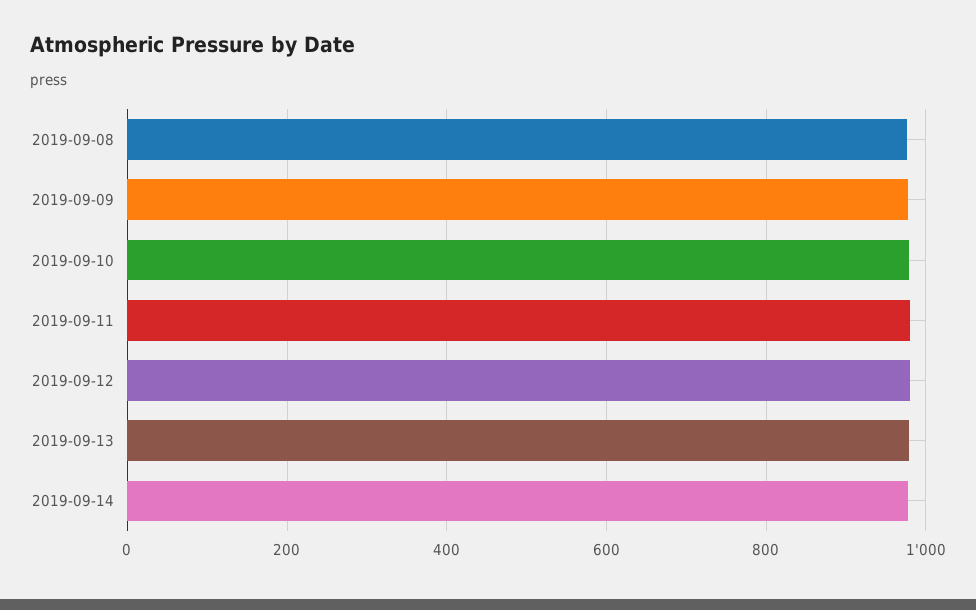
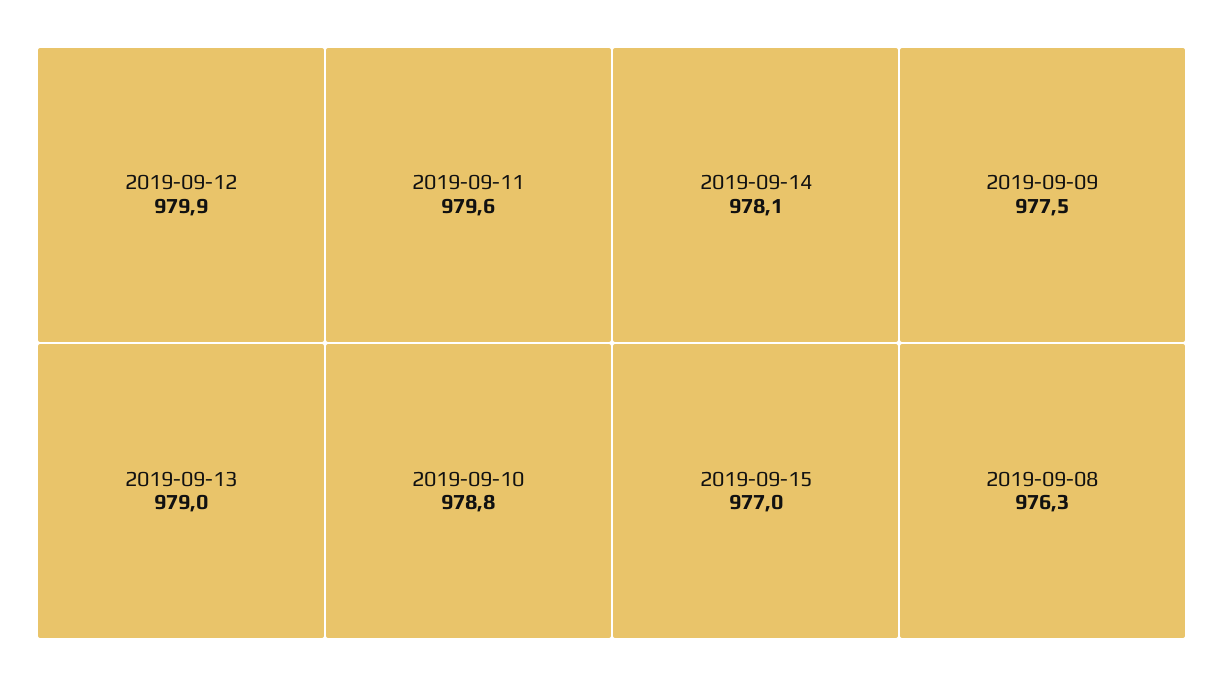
2019-09-15: none -> 977

